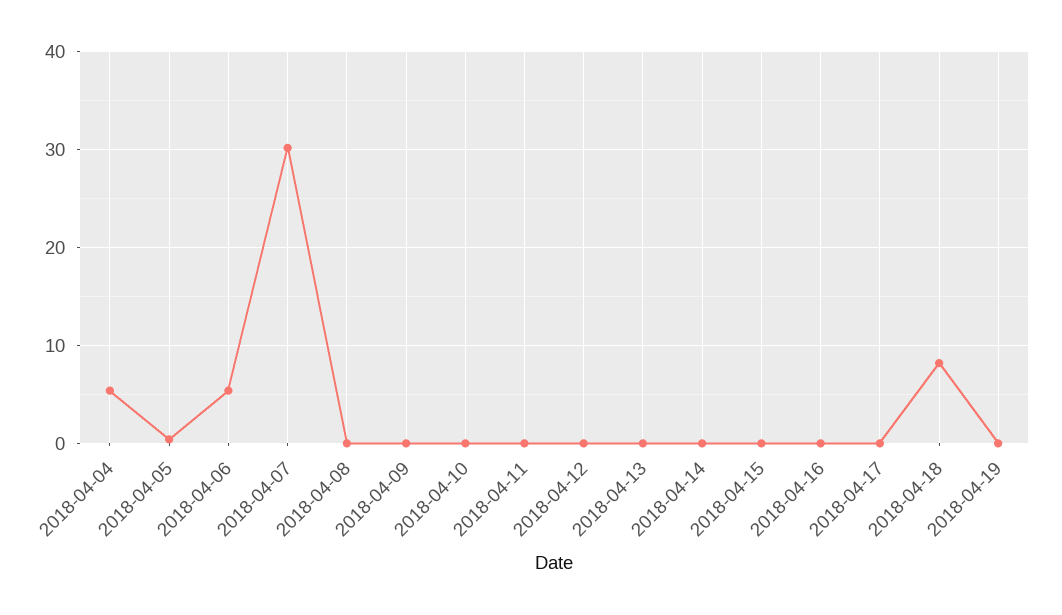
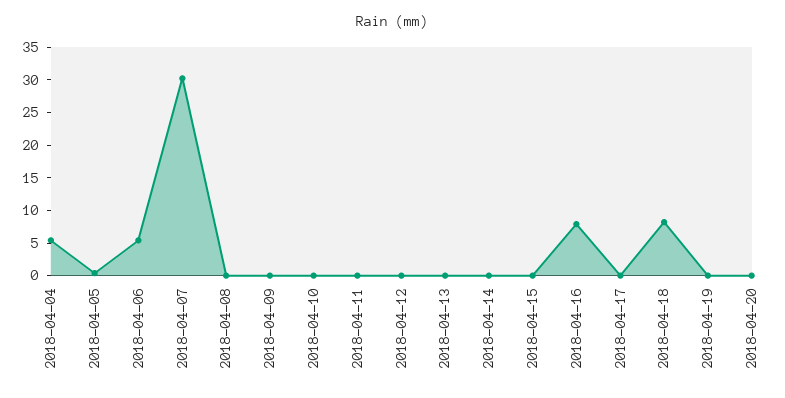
2018-04-16: 0 -> 7.5
2018-04-20: none -> 0

